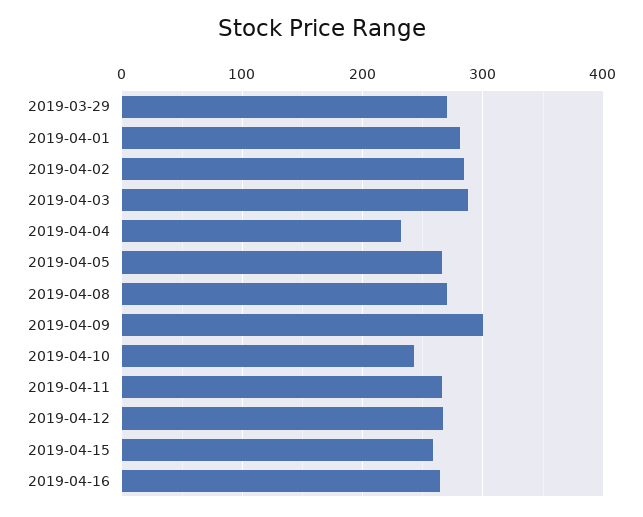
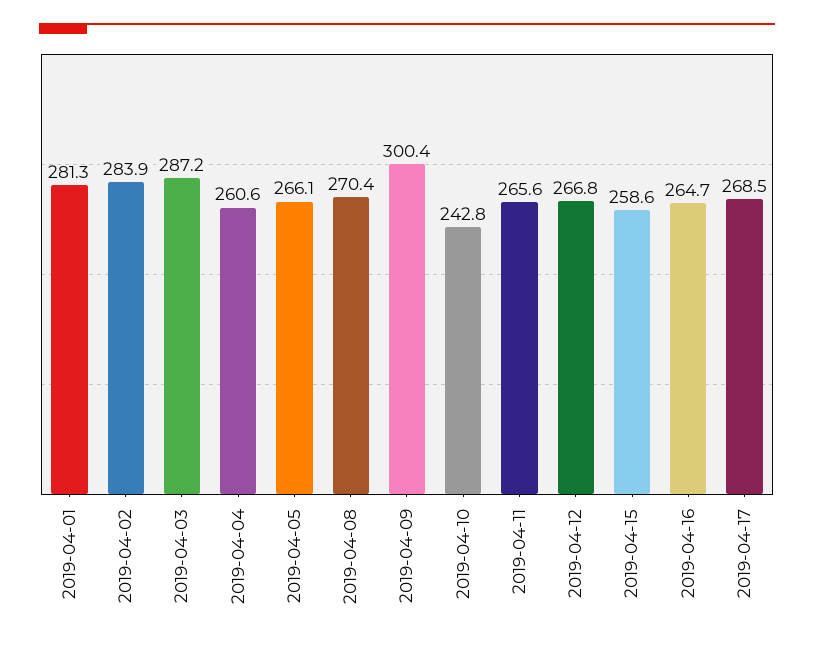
2019-03-29: 270 -> none
2019-04-04: 230 -> 260.6
2019-04-17: none -> 268.5

